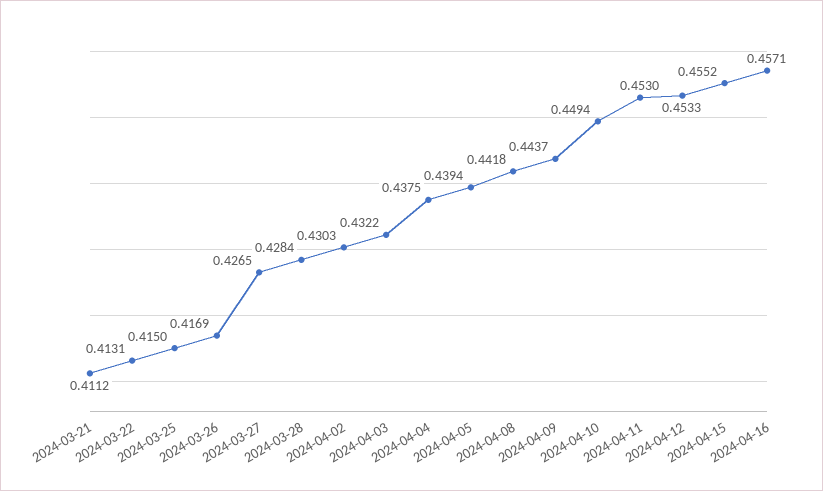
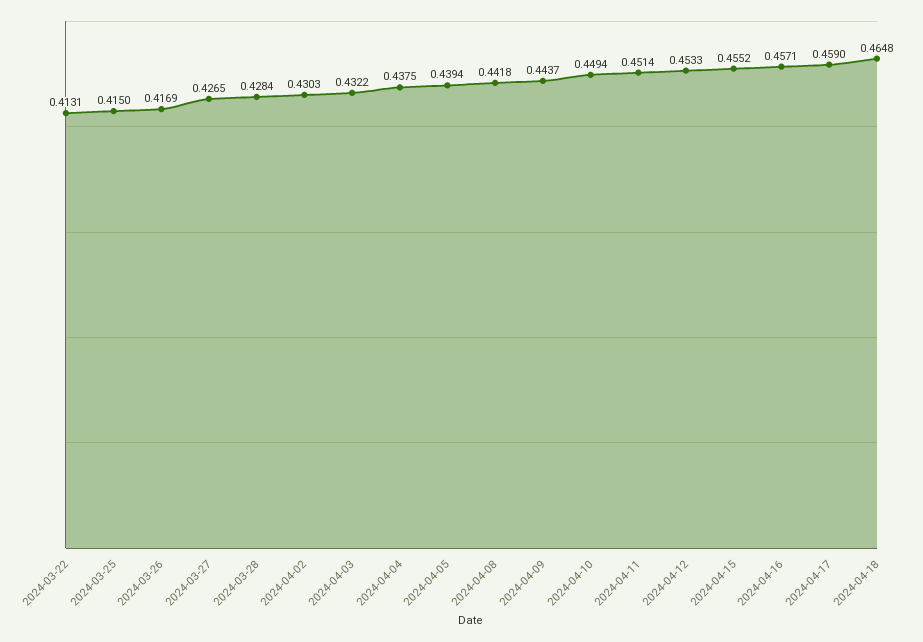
2024-03-21: 0.4112 -> none
2024-04-11: 0.453 -> 0.4514
2024-04-17: none -> 0.459
2024-04-18: none -> 0.4648

